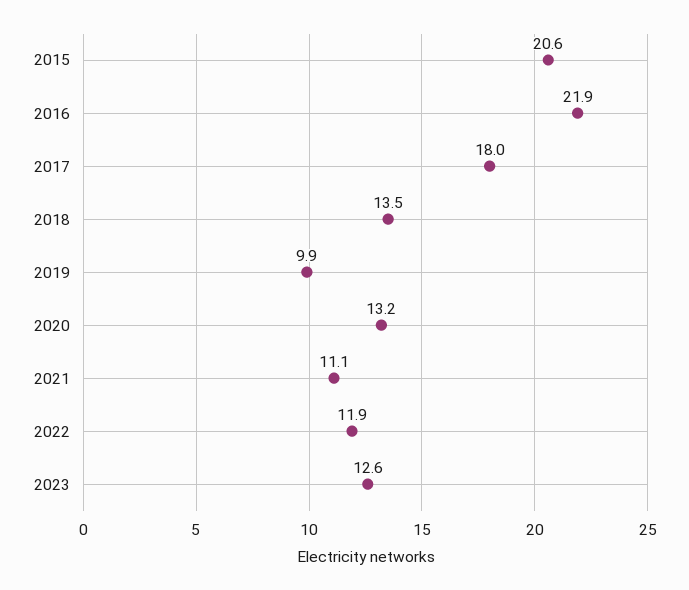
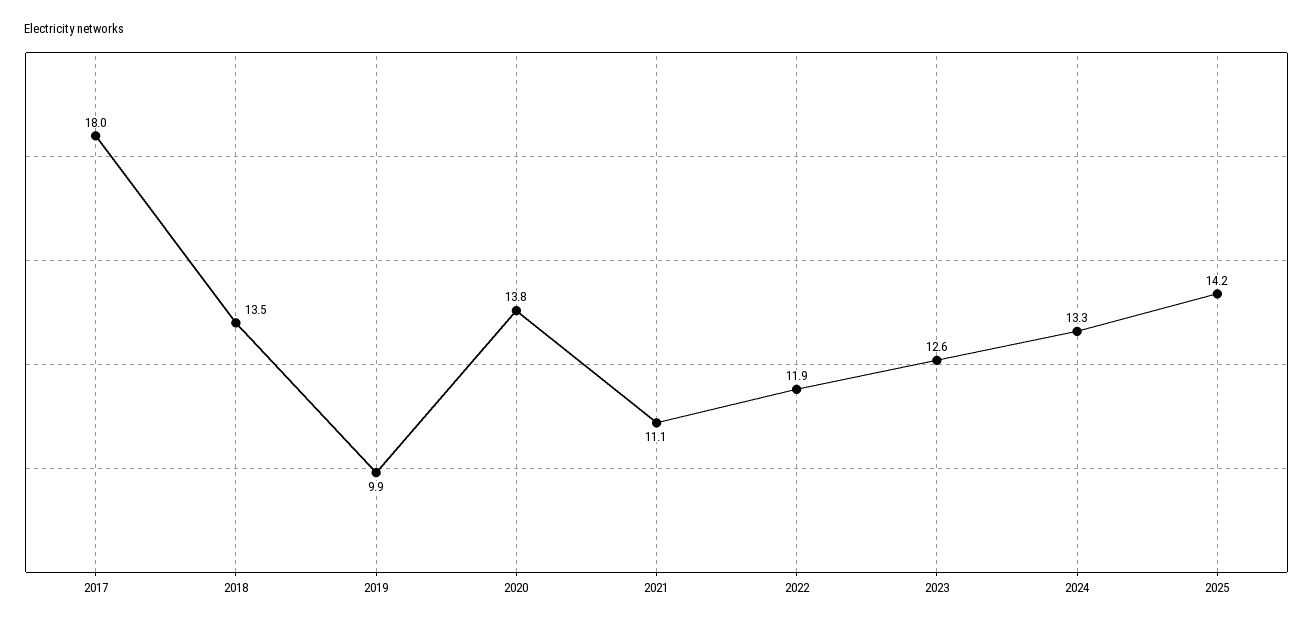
2015: 20.6 -> none
2016: 21.9 -> none
2020: 13.2 -> 13.8
2024: none -> 13.3
2025: none -> 14.2

